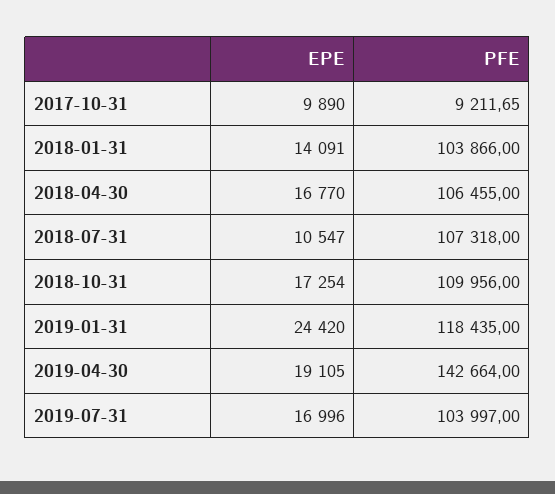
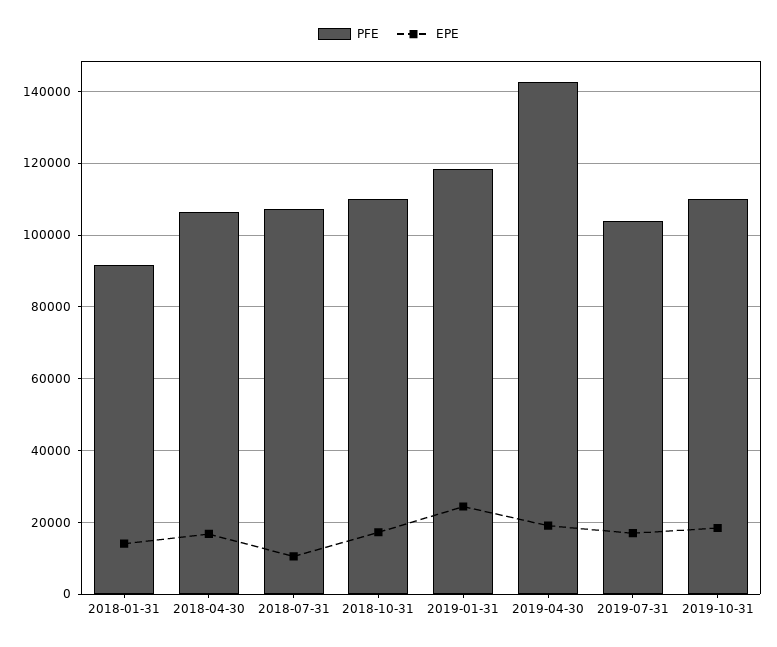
EPE, 2017-10-31: 9890 -> none
PFE, 2017-10-31: 9211.65 -> none
PFE, 2018-01-31: 103866 -> 92000
PFE, 2019-10-31: none -> 110000
EPE, 2019-10-31: none -> 18000

